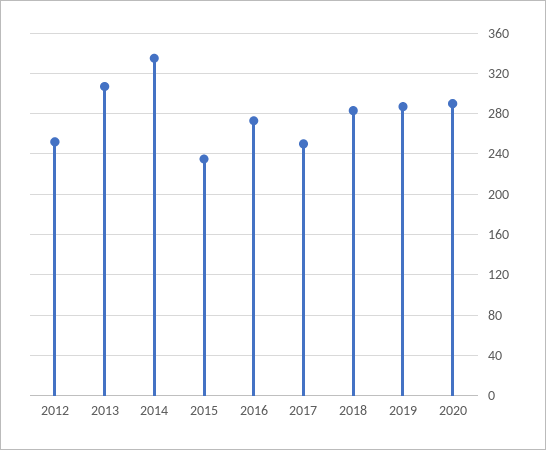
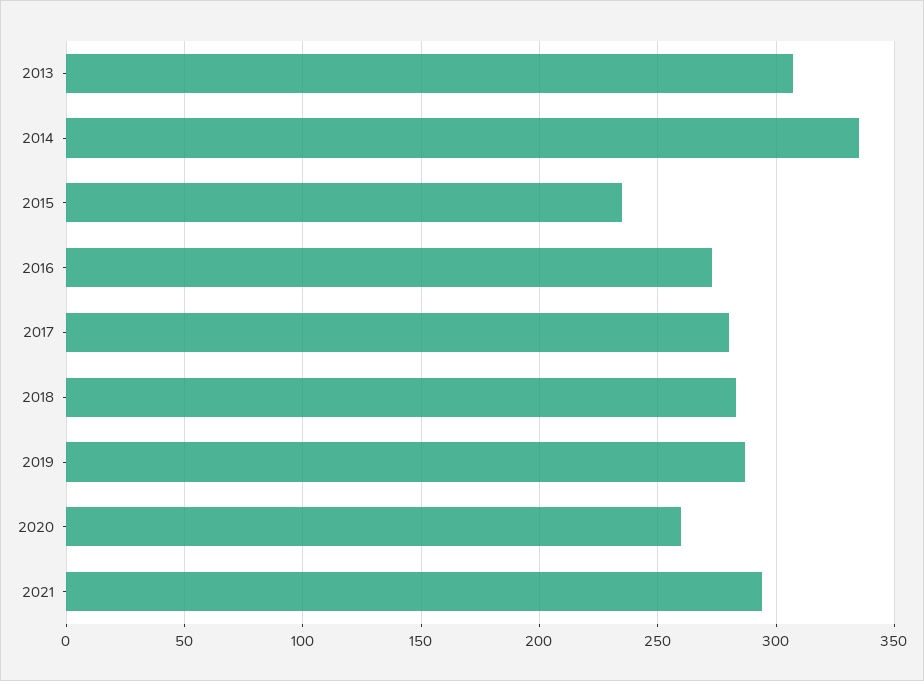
2012: 250 -> none
2017: 250 -> 280
2020: 290 -> 260
2021: none -> 295

